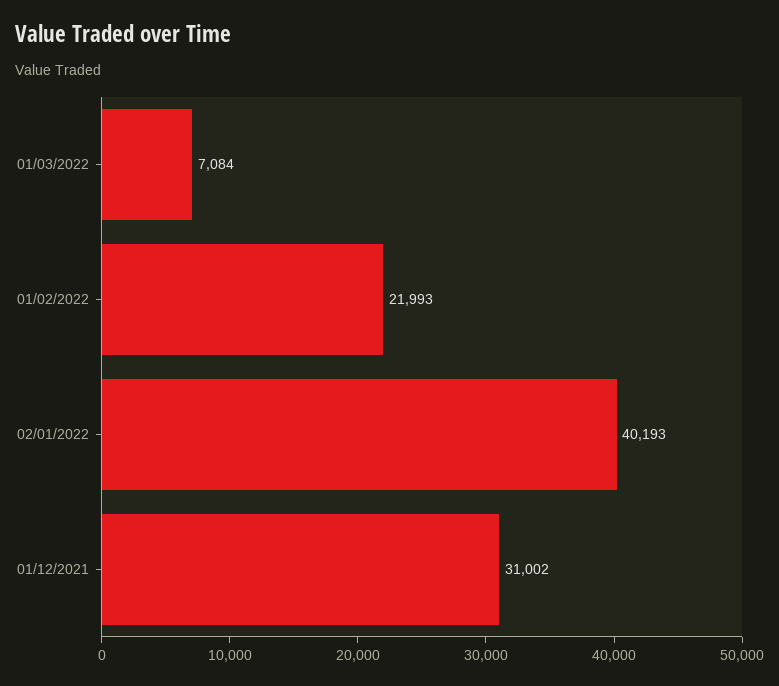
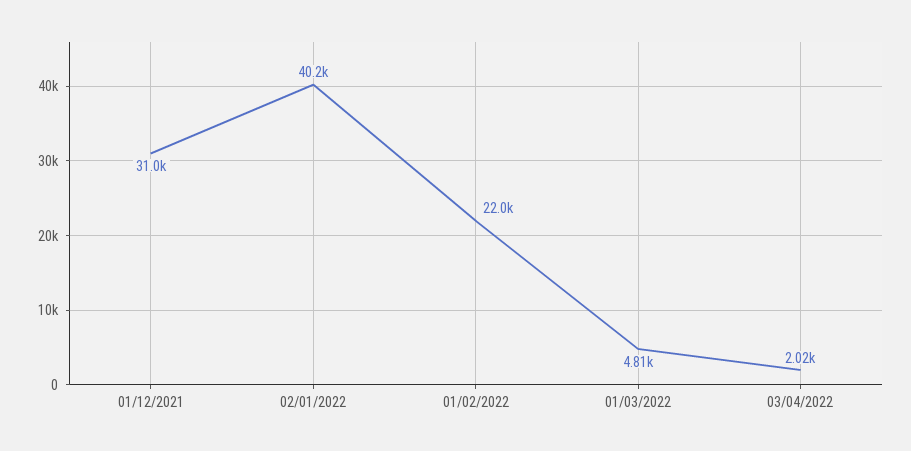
01/03/2022: 7084 -> 4810
03/04/2022: none -> 2020

